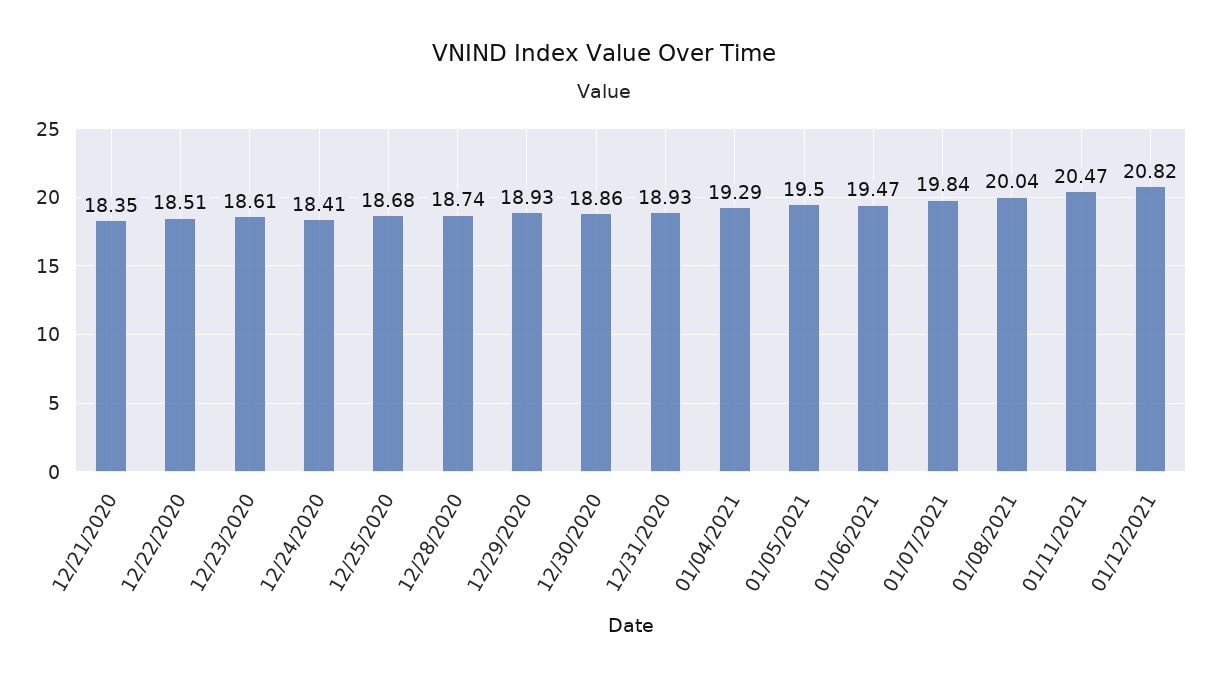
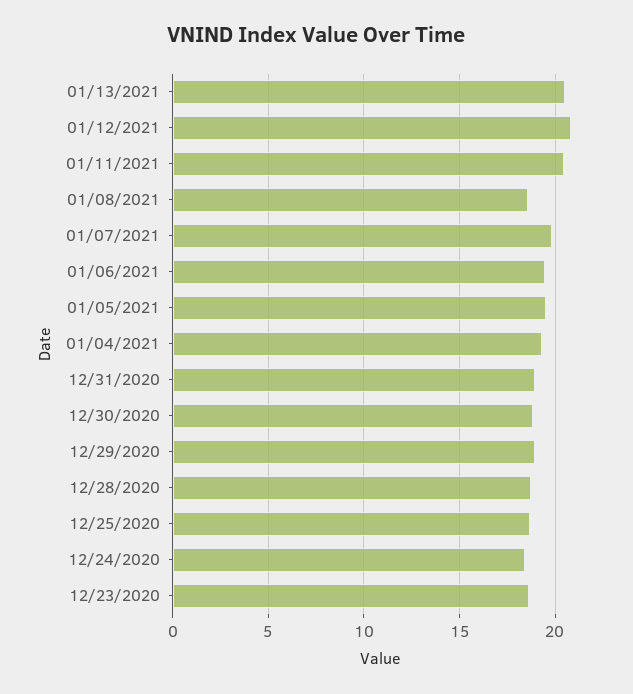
12/21/2020: 18.35 -> none
12/22/2020: 18.51 -> none
01/08/2021: 20.04 -> 18.5
01/13/2021: none -> 20.5

